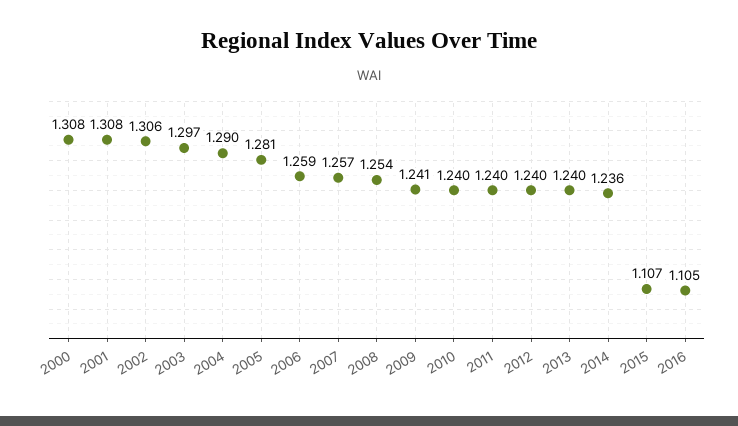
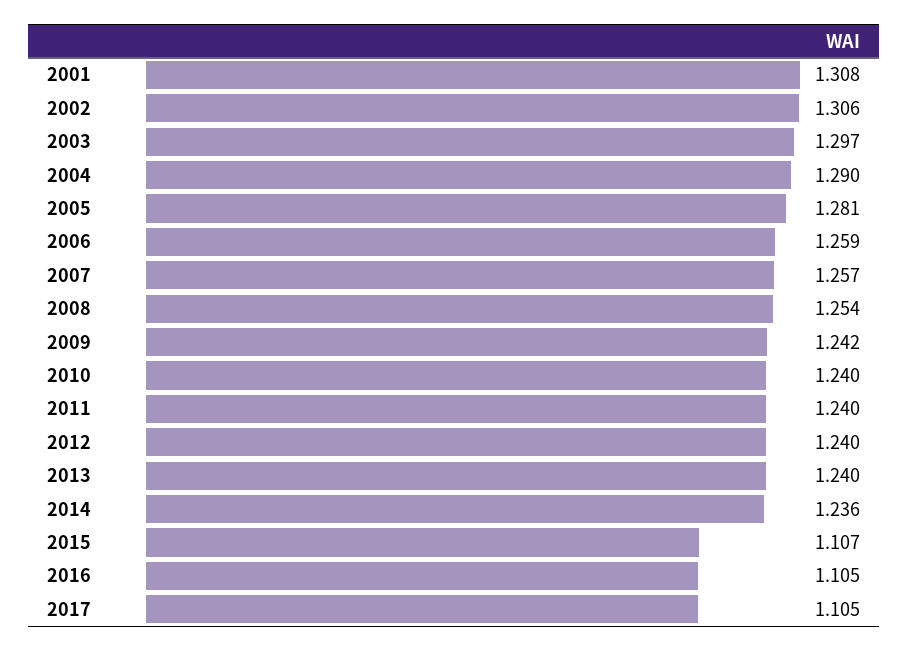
2000: 1.308 -> none
2009: 1.241 -> 1.242
2017: none -> 1.105

